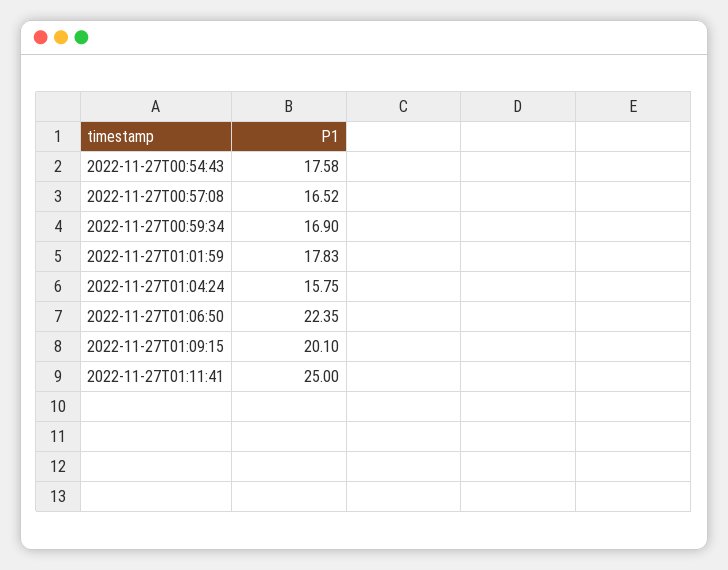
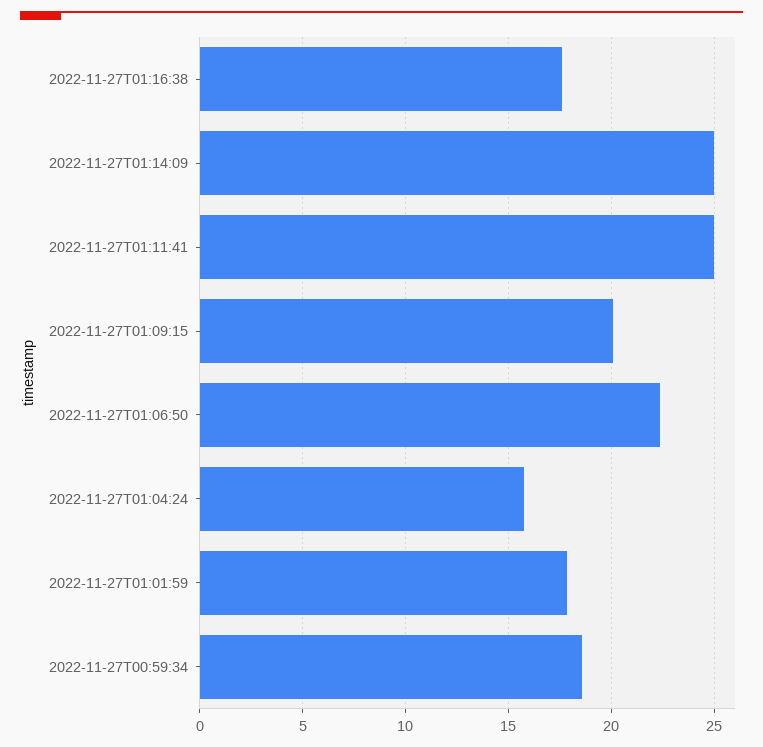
2022-11-27T00:54:43: 17.58 -> none
2022-11-27T00:57:08: 16.52 -> none
2022-11-27T00:59:34: 16.9 -> 18.5
2022-11-27T01:16:38: none -> 17.5
2022-11-27T01:14:09: none -> 25

